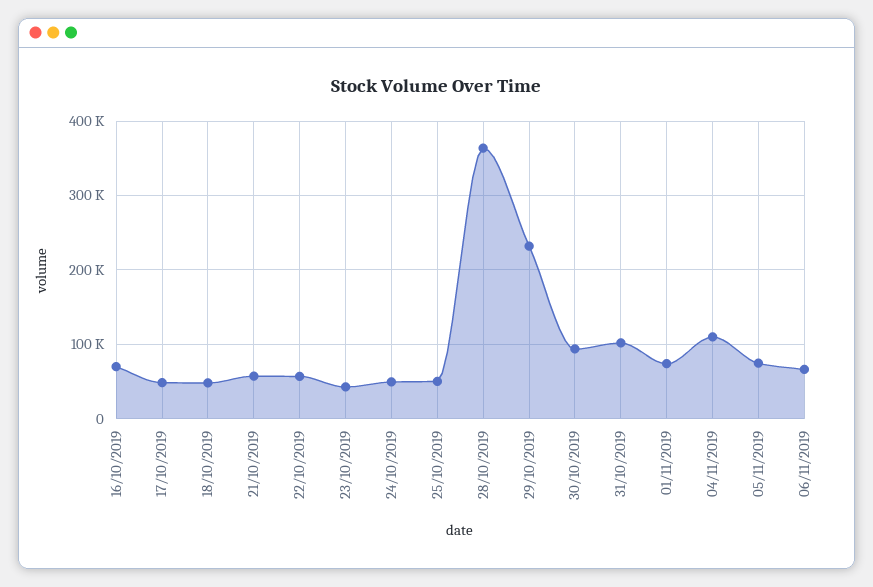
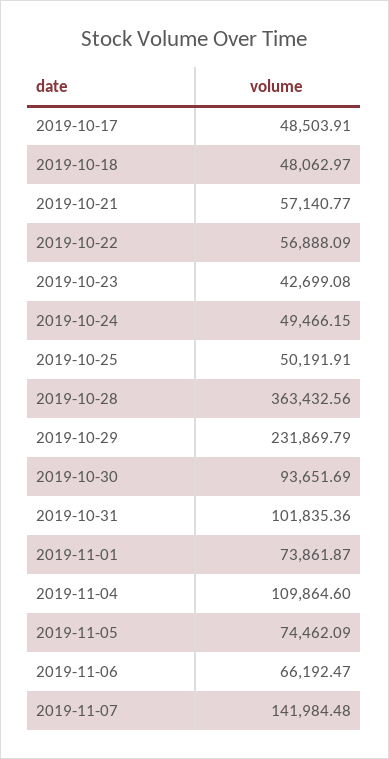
16/10/2019: 70000 -> none
2019-11-07: none -> 141984.48

